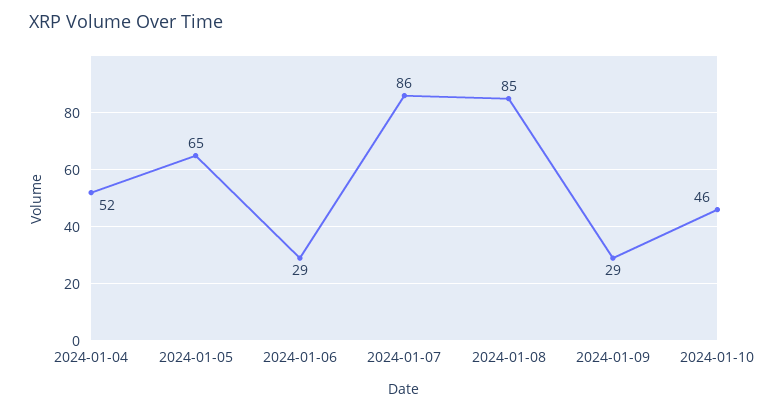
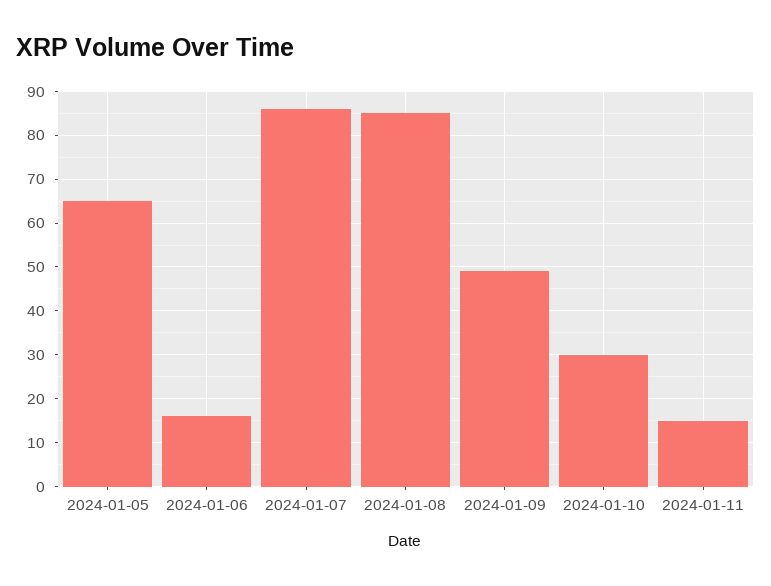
2024-01-04: 52 -> none
2024-01-06: 29 -> 15
2024-01-09: 29 -> 50
2024-01-10: 46 -> 30
2024-01-11: none -> 15

